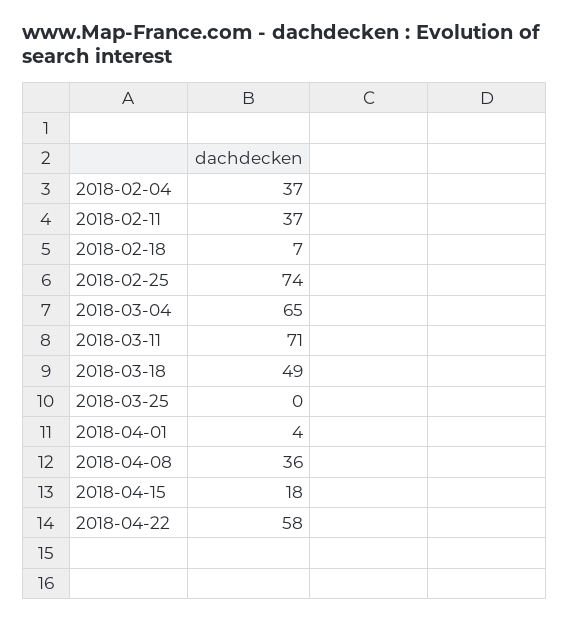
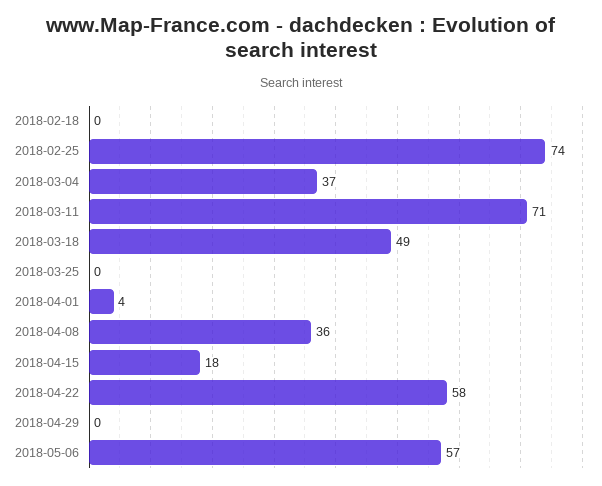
2018-02-04: 37 -> none
2018-02-11: 37 -> none
2018-02-18: 7 -> 0
2018-03-04: 65 -> 37
2018-04-29: none -> 0
2018-05-06: none -> 57

